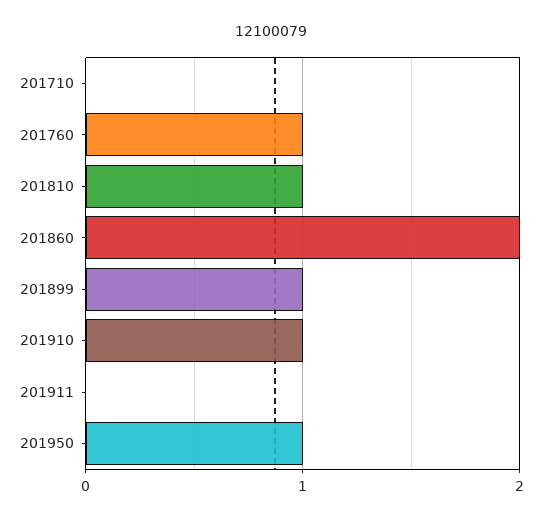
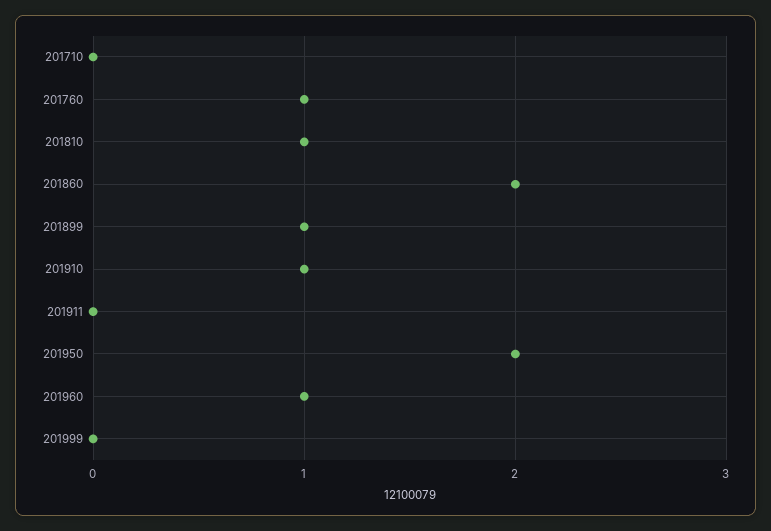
201950: 1 -> 2
201960: none -> 1
201999: none -> 0

